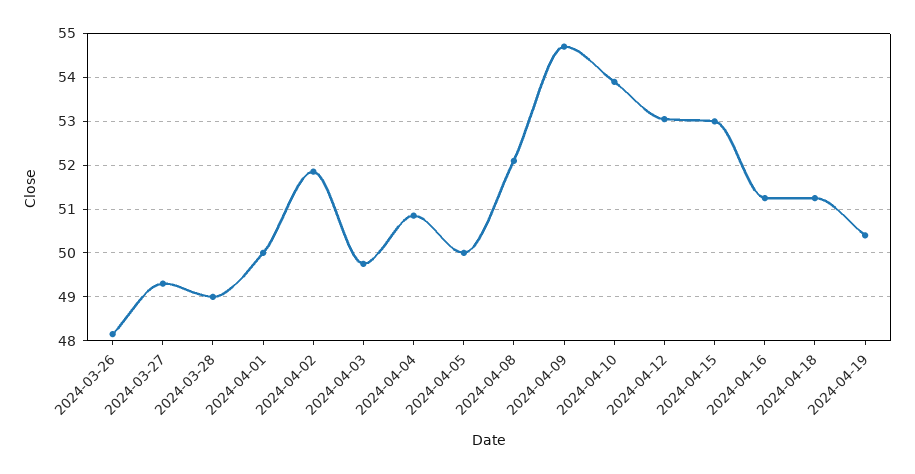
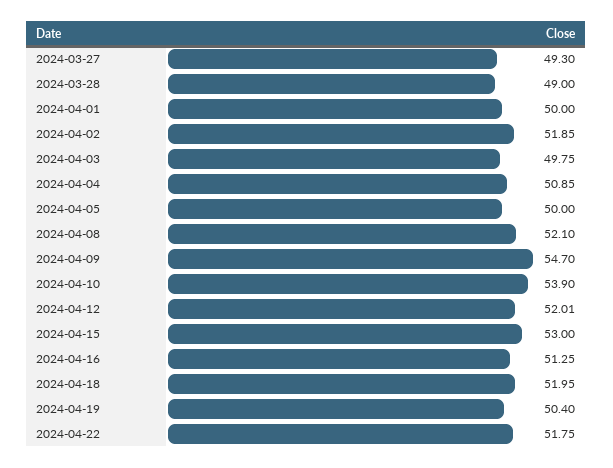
2024-03-26: 48.2 -> none
2024-04-12: 53 -> 52.01
2024-04-18: 51.2 -> 51.95
2024-04-22: none -> 51.75

